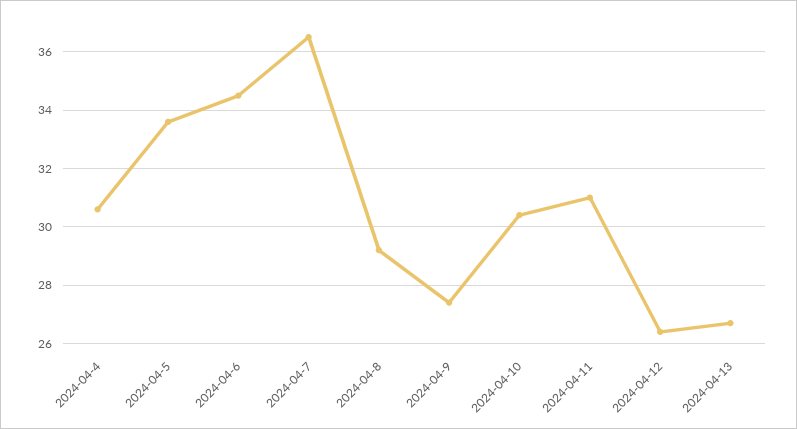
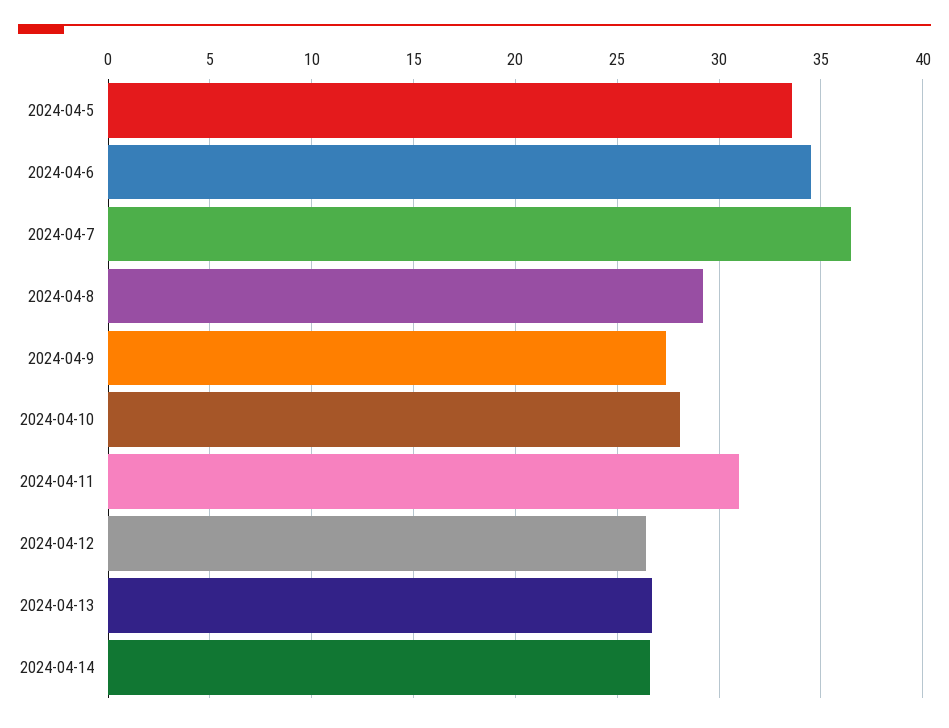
2024-04-4: 30.5 -> none
2024-04-10: 30.5 -> 28
2024-04-14: none -> 26.5

